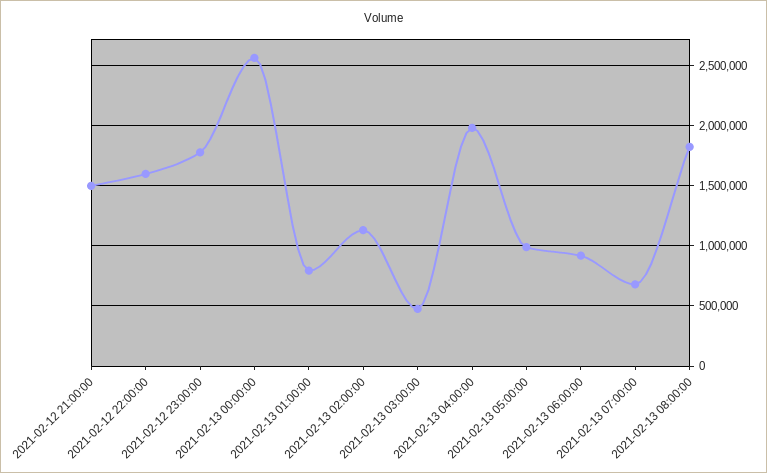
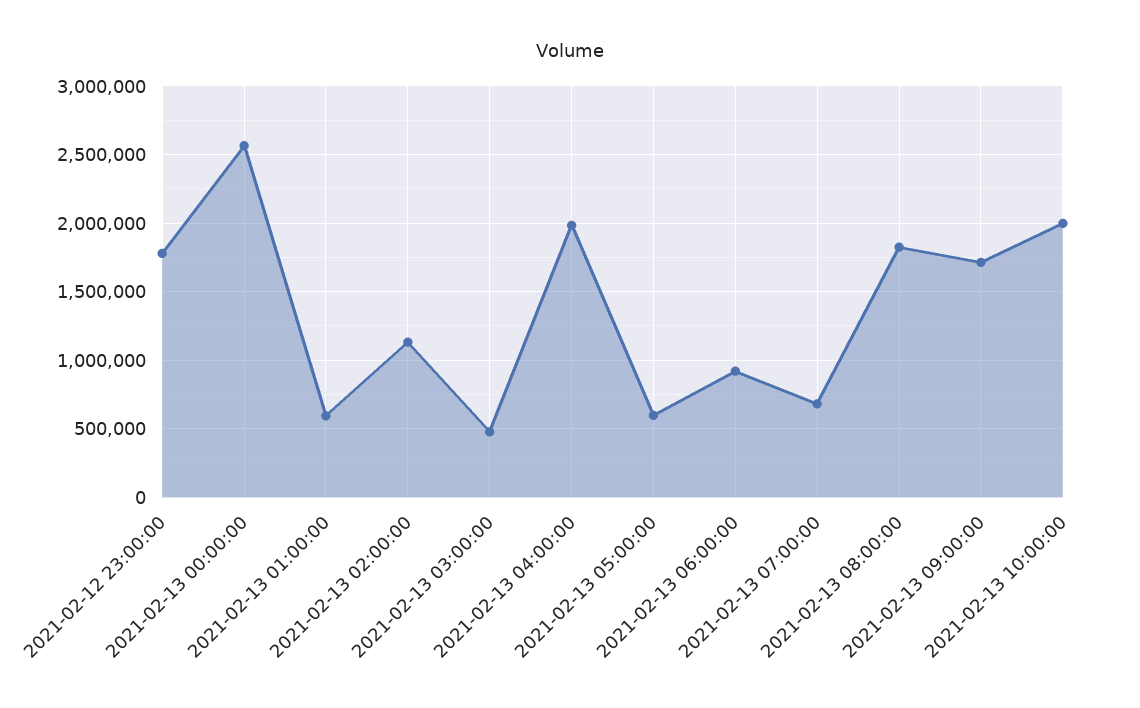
2021-02-12 21:00:00: 1500000 -> none
2021-02-12 22:00:00: 1600000 -> none
2021-02-13 01:00:00: 800000 -> 600000
2021-02-13 05:00:00: 1000000 -> 600000
2021-02-13 09:00:00: none -> 1700000
2021-02-13 10:00:00: none -> 2000000

